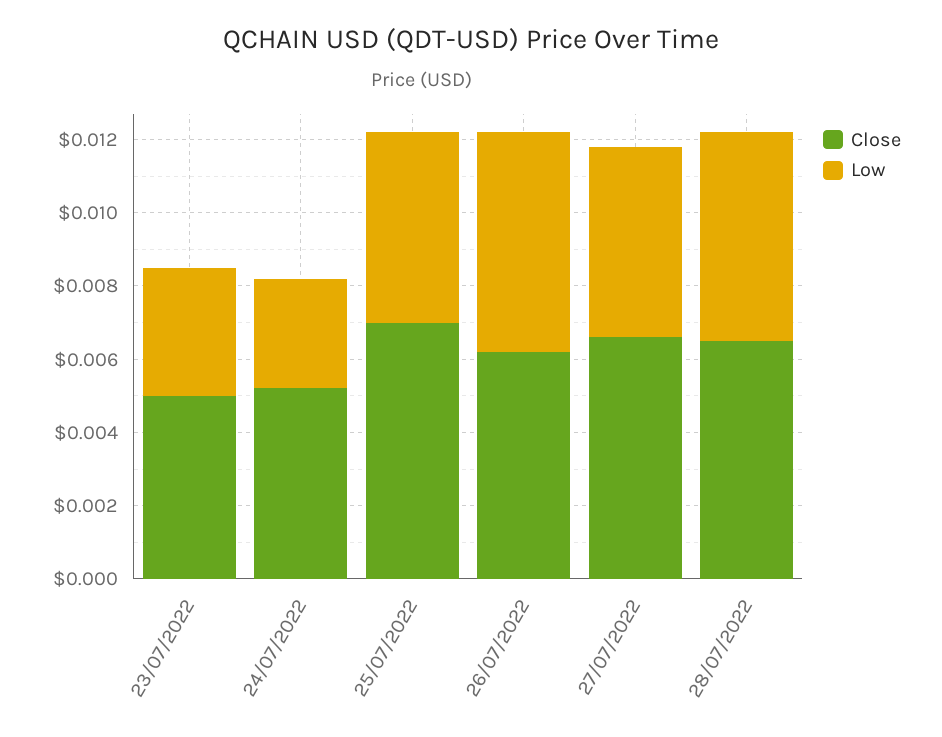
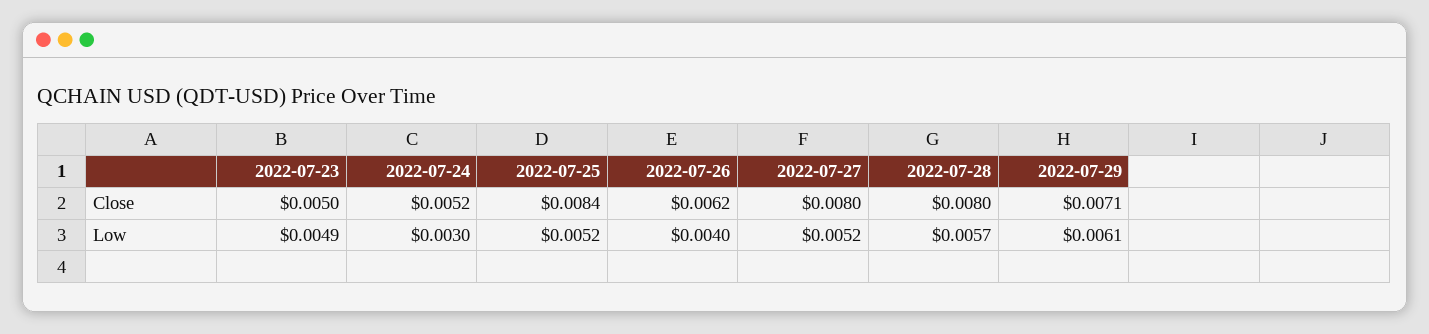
Low, 23/07/2022: 0.0035 -> 0.0049
Close, 25/07/2022: 0.007 -> 0.0084
Low, 26/07/2022: 0.006 -> 0.004
Close, 27/07/2022: 0.0065 -> 0.008
Close, 28/07/2022: 0.0065 -> 0.008
Close, 2022-07-29: none -> 0.0071
Low, 2022-07-29: none -> 0.0061

